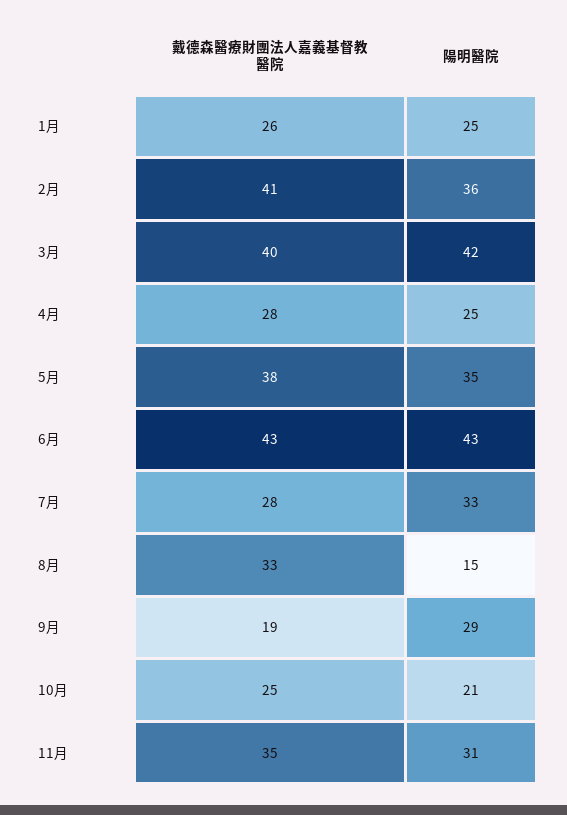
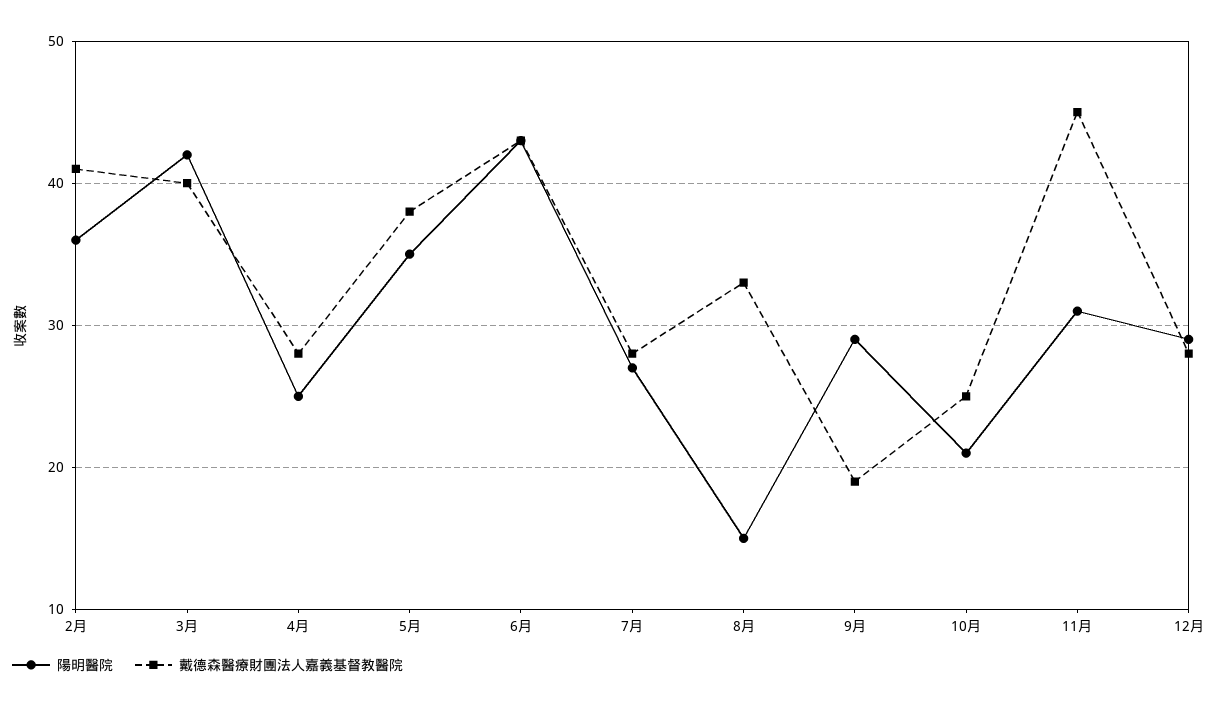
戴德森醫療財團法人嘉義基督教醫院, 1月: 26 -> none
陽明醫院, 1月: 25 -> none
陽明醫院, 7月: 33 -> 27
戴德森醫療財團法人嘉義基督教醫院, 11月: 35 -> 45
陽明醫院, 12月: none -> 29
戴德森醫療財團法人嘉義基督教醫院, 12月: none -> 28

